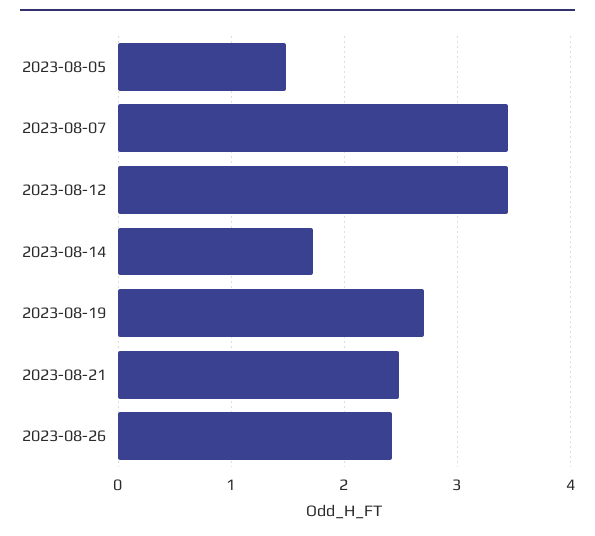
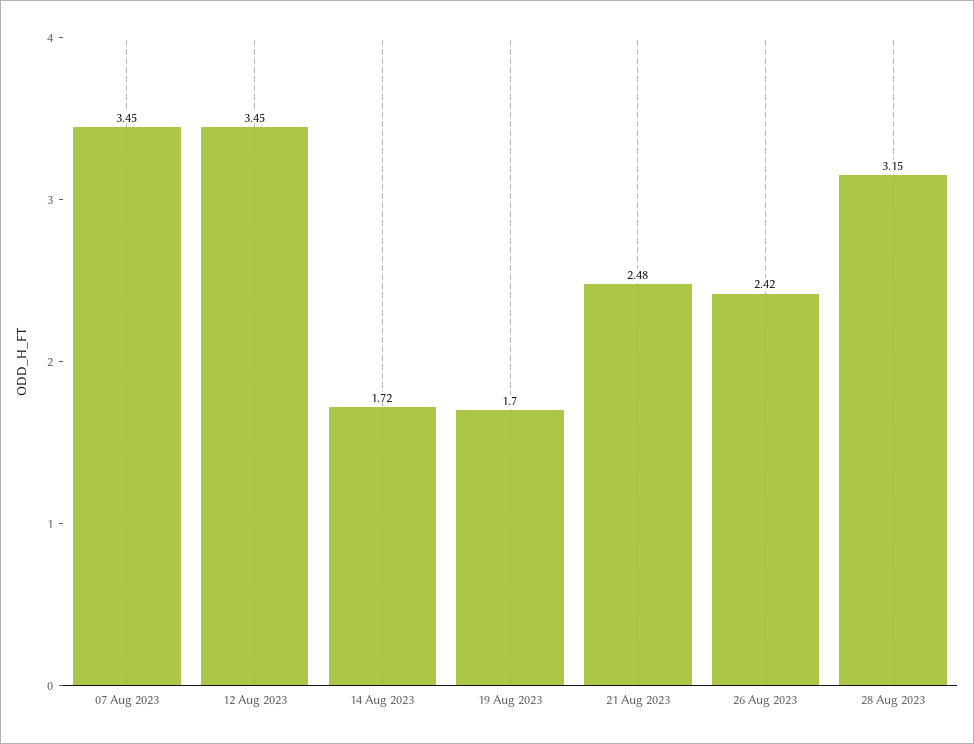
2023-08-05: 1.5 -> none
2023-08-19: 2.7 -> 1.7
28 Aug 2023: none -> 3.15

